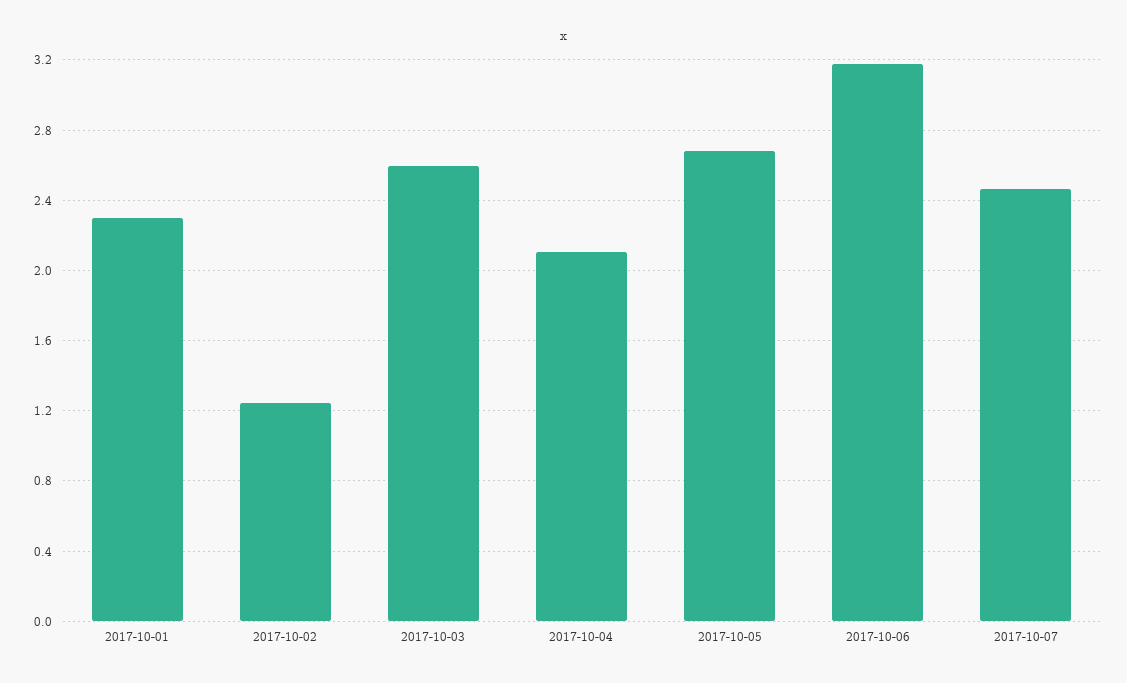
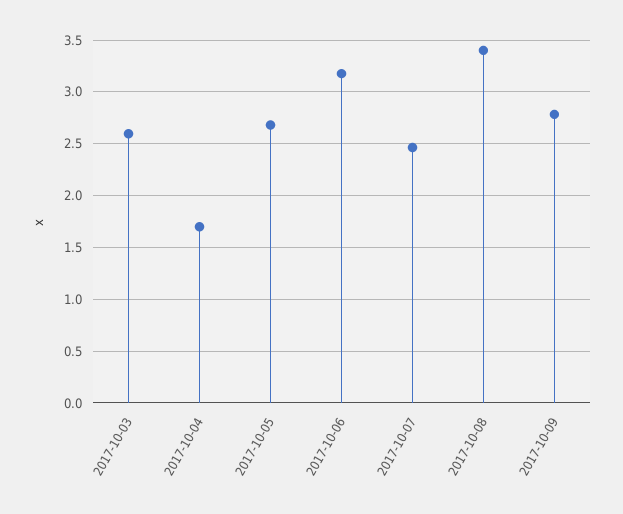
2017-10-01: 2.3 -> none
2017-10-02: 1.25 -> none
2017-10-04: 2.1 -> 1.7
2017-10-08: none -> 3.4
2017-10-09: none -> 2.8

